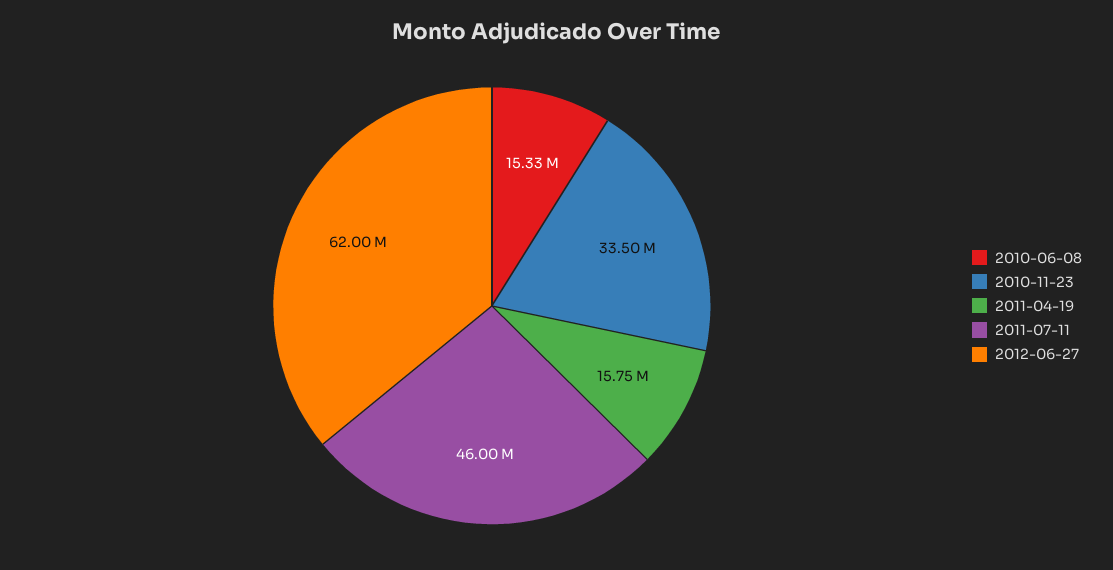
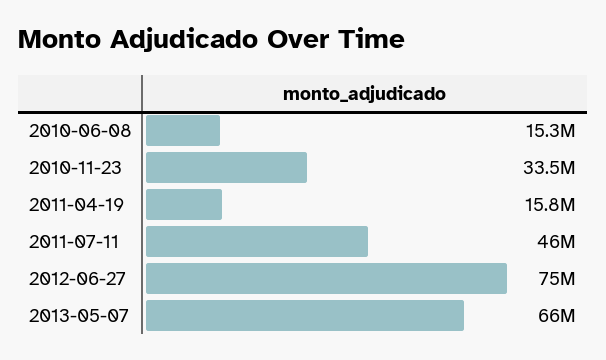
2012-06-27: 62000000 -> 75000000
2013-05-07: none -> 66000000

